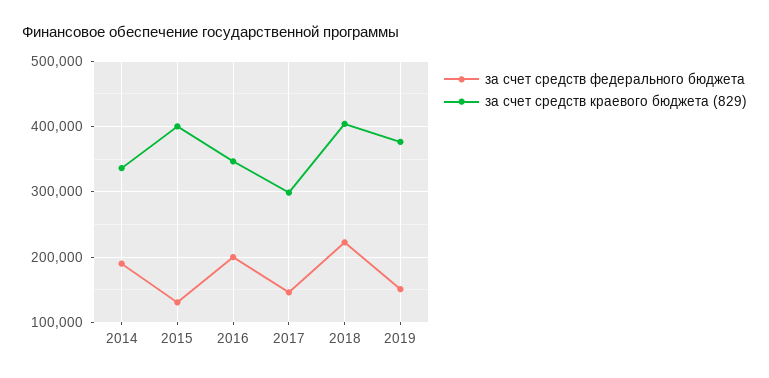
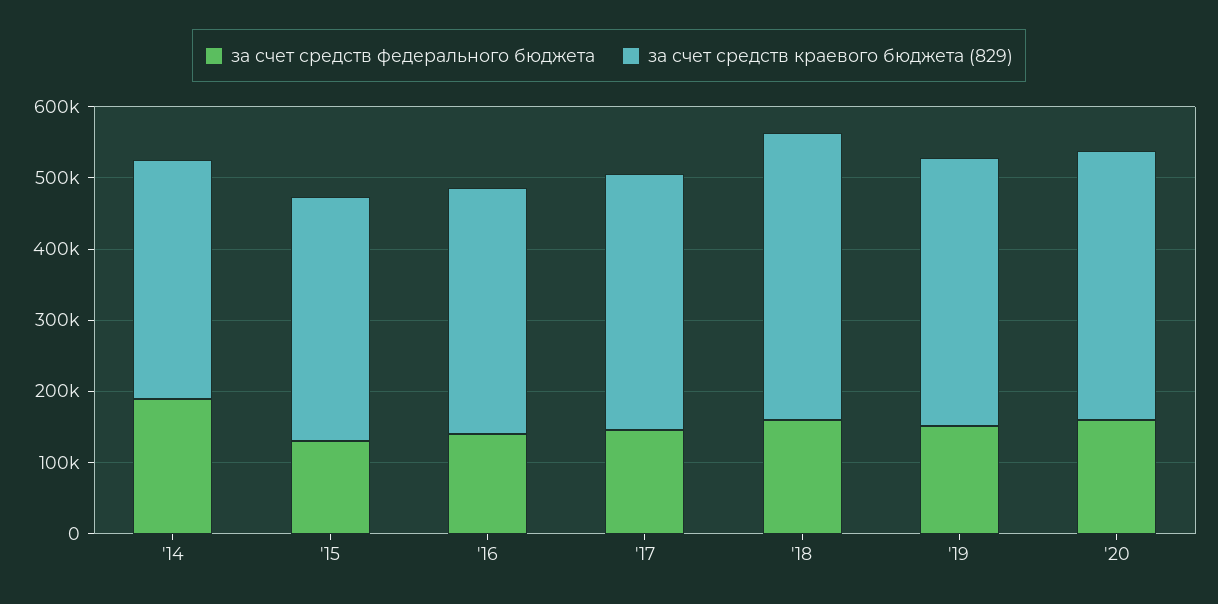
за счет средств краевого бюджета (829), 2015: 400000 -> 340000
за счет средств федерального бюджета, 2016: 200000 -> 140000
за счет средств краевого бюджета (829), 2017: 300000 -> 360000
за счет средств федерального бюджета, 2018: 220000 -> 160000
за счет средств федерального бюджета, '20: none -> 160000
за счет средств краевого бюджета (829), '20: none -> 380000

